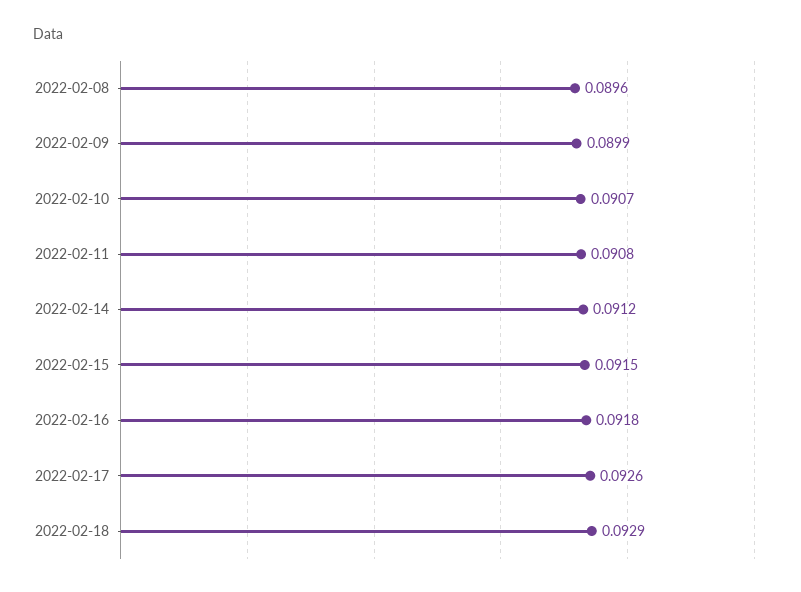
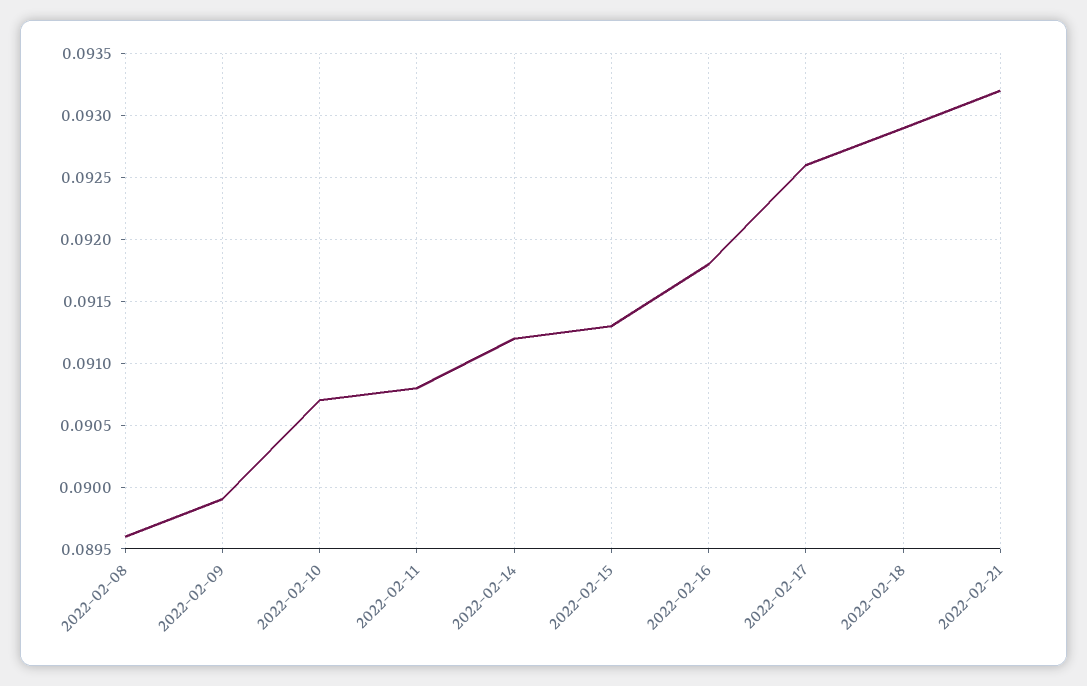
2022-02-15: 0.0915 -> 0.0913
2022-02-21: none -> 0.0932

